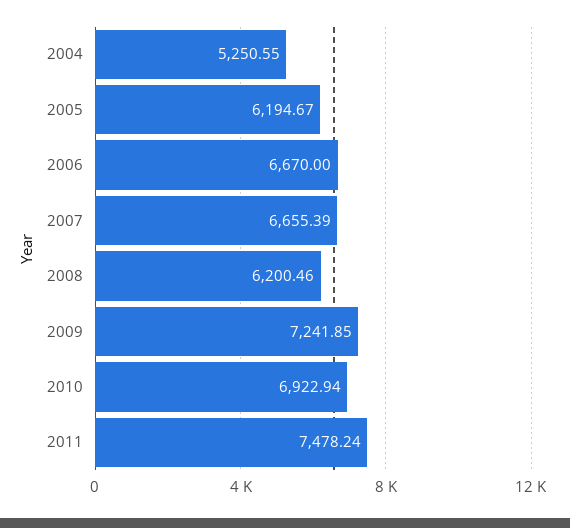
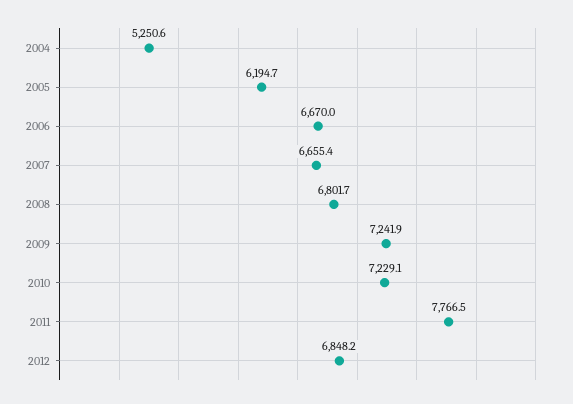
2008: 6200.46 -> 6801.7
2010: 6922.94 -> 7229.1
2011: 7478.24 -> 7766.5
2012: none -> 6848.2

